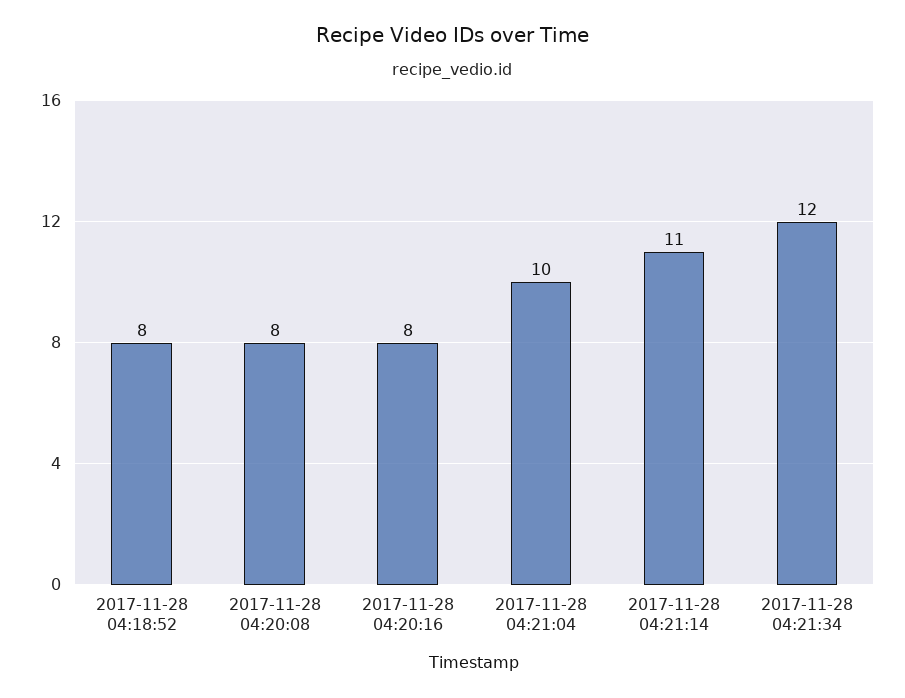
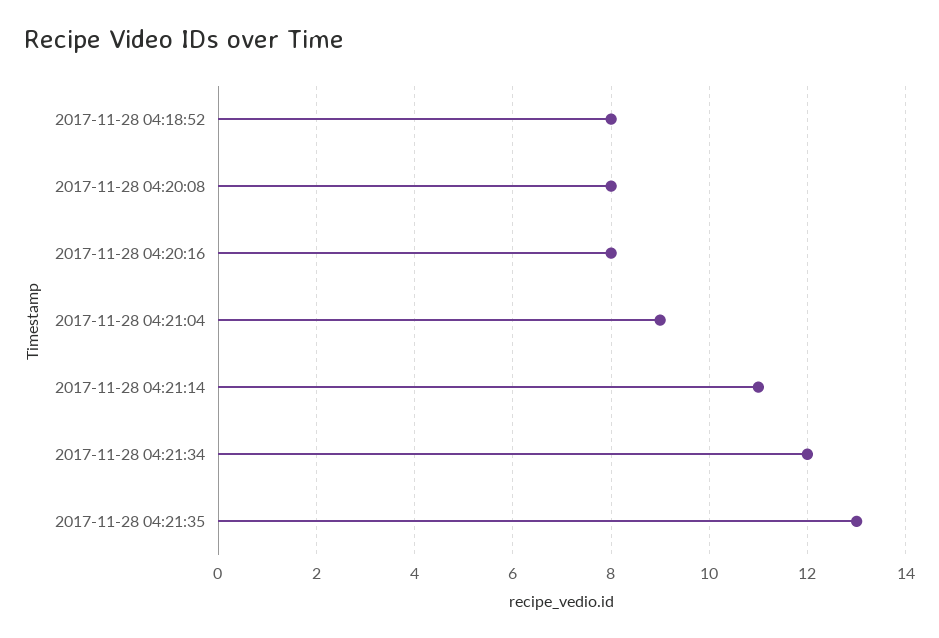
2017-11-28 04:21:04: 10 -> 9
2017-11-28 04:21:35: none -> 13

